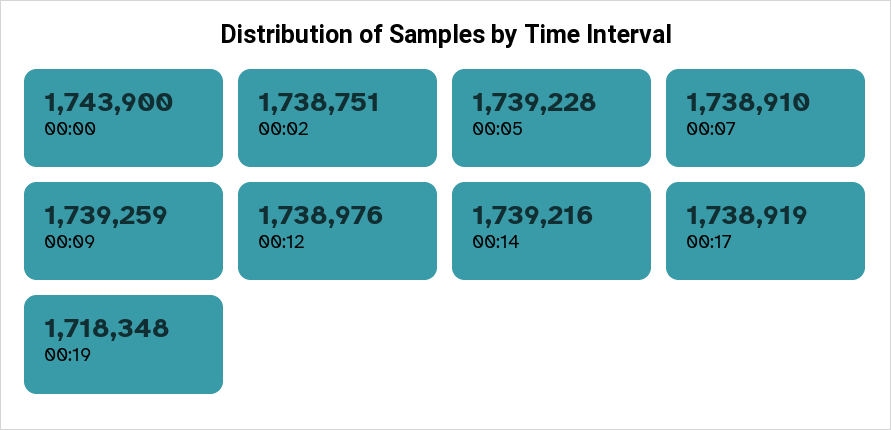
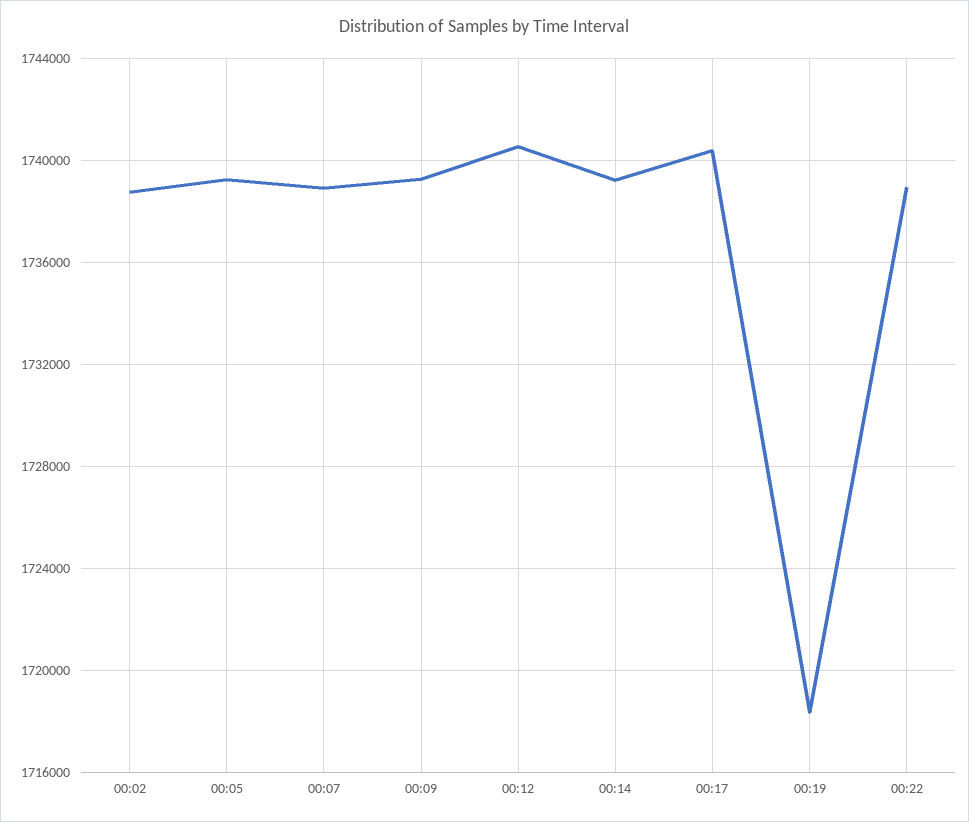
00:00: 1743900 -> none
00:12: 1738976 -> 1740500
00:17: 1738919 -> 1740500
00:22: none -> 1739000

